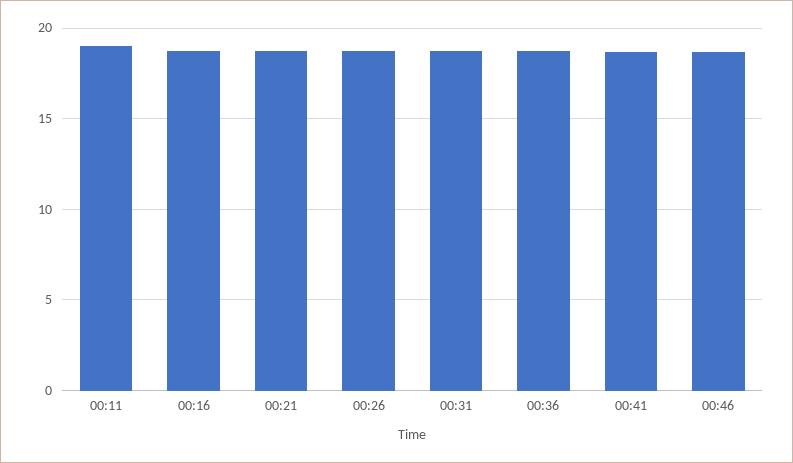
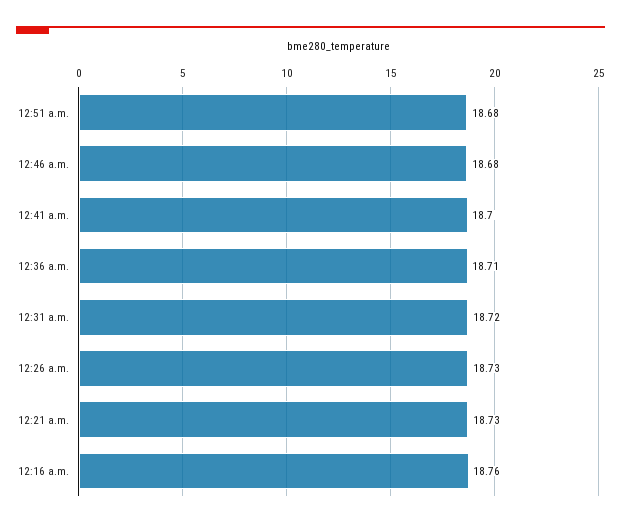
00:11: 19 -> none
12:51 a.m.: none -> 18.68

